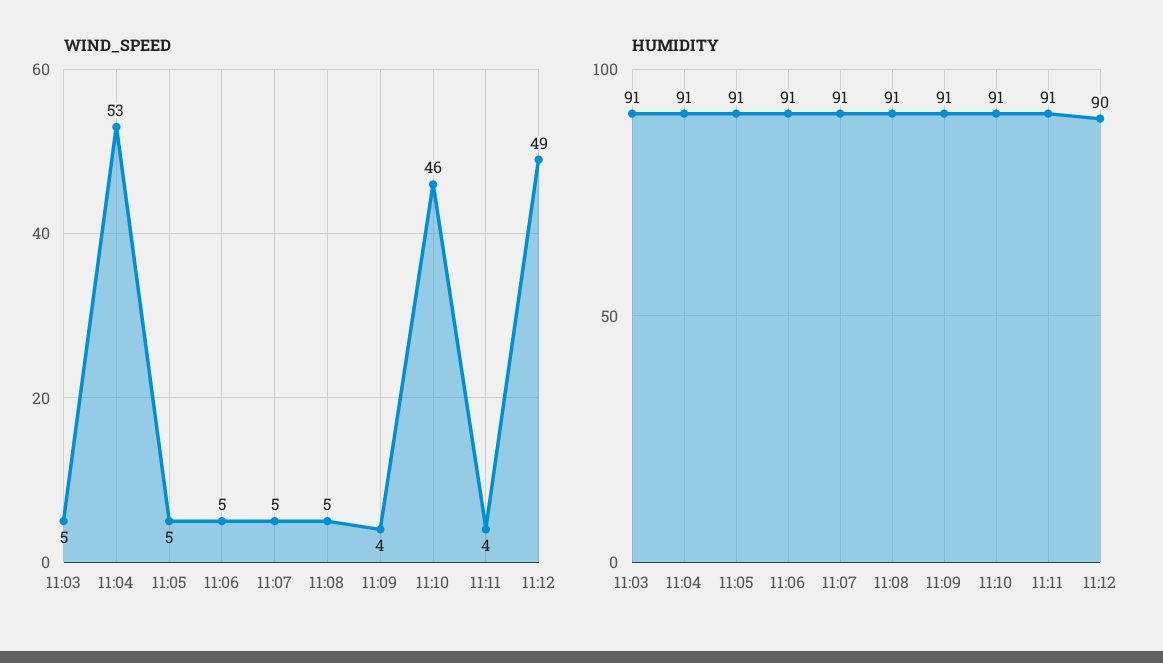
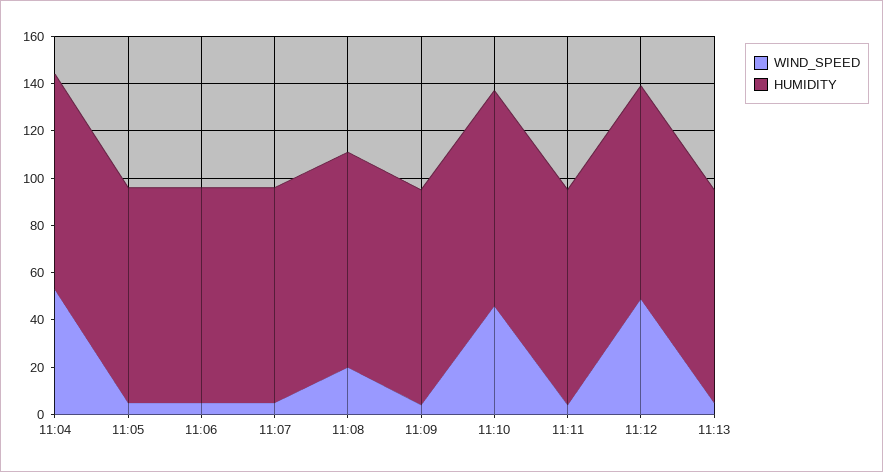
WIND_SPEED, 11:03: 5 -> none
WIND_SPEED, 11:08: 5 -> 20
HUMIDITY, 11:03: 91 -> none
WIND_SPEED, 11:13: none -> 5
HUMIDITY, 11:13: none -> 90

